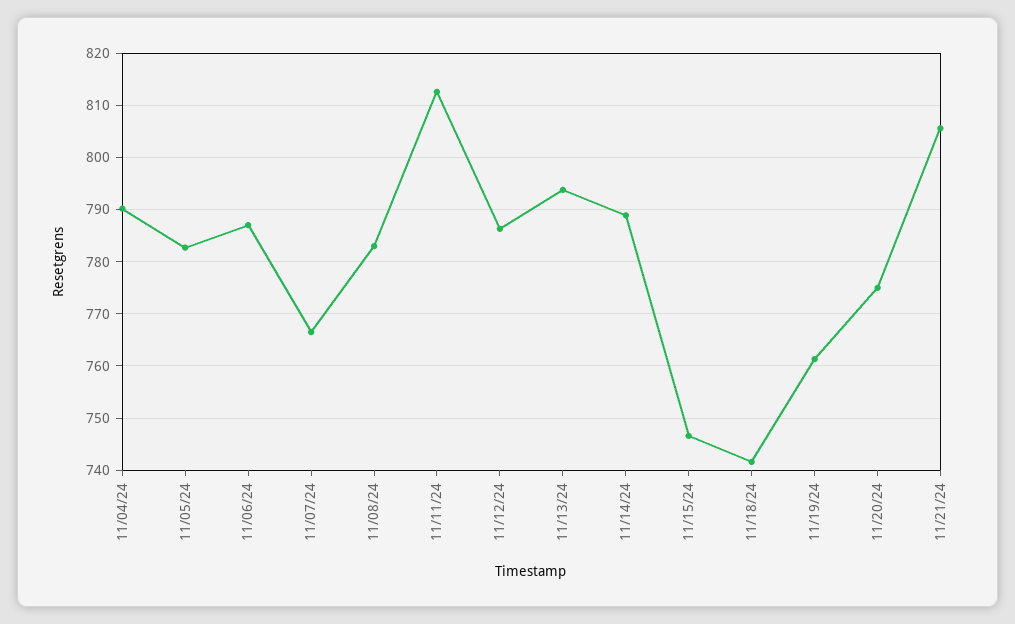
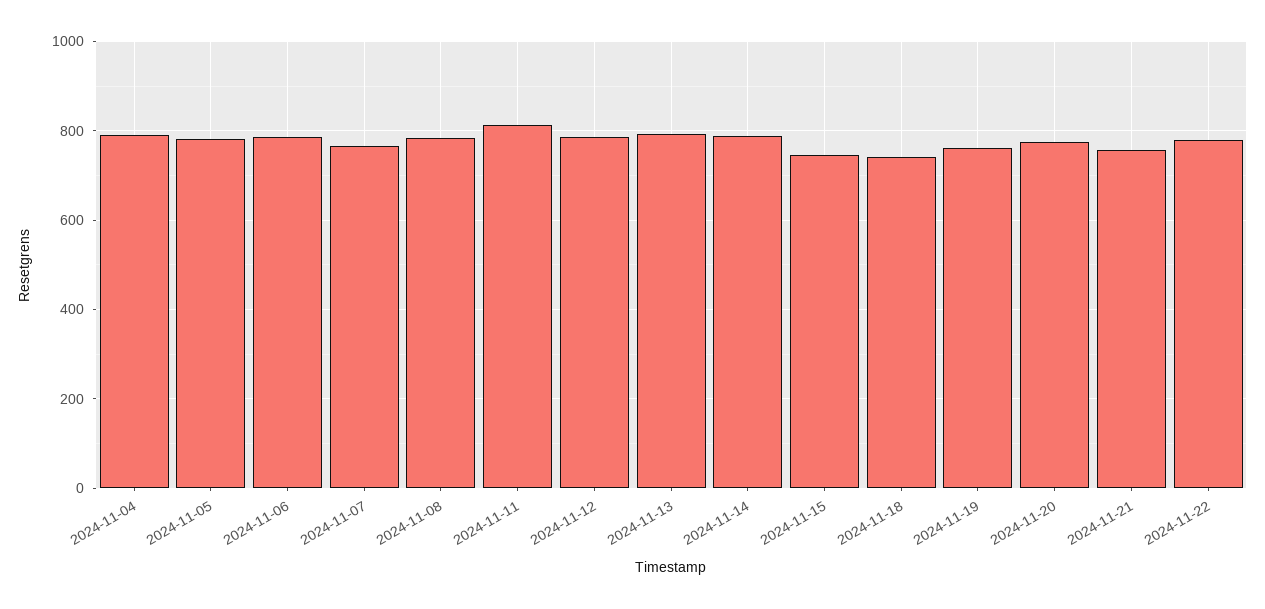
11/21/24: 806 -> 760
2024-11-22: none -> 780

